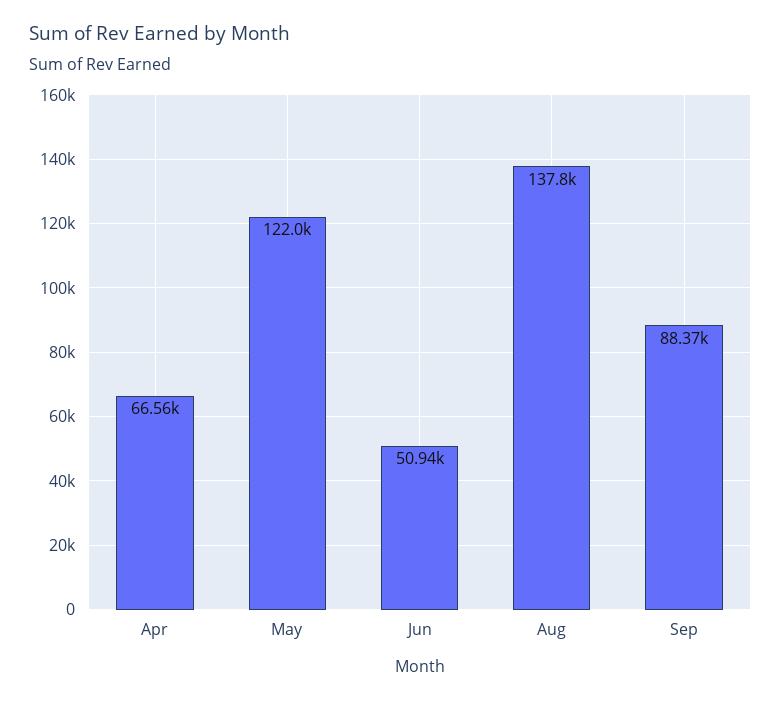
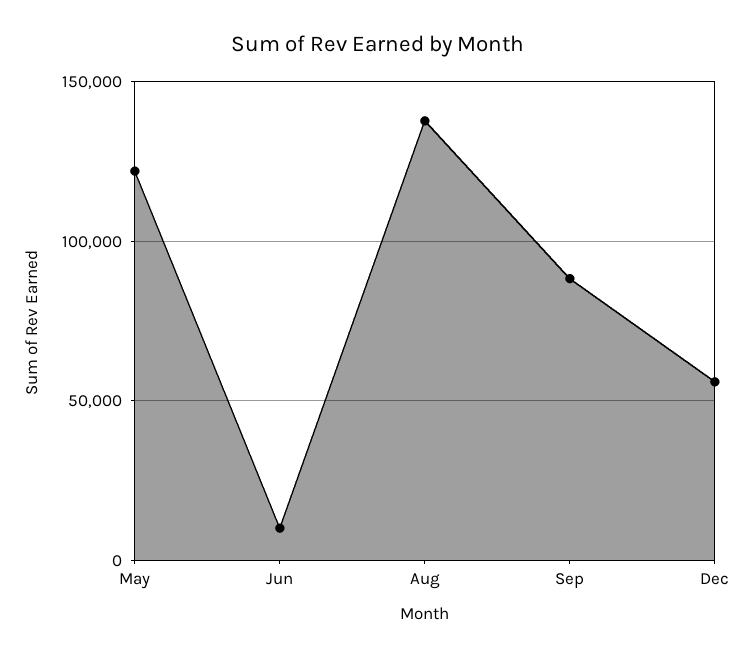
Apr: 66560 -> none
Jun: 50940 -> 10000
Dec: none -> 55000

